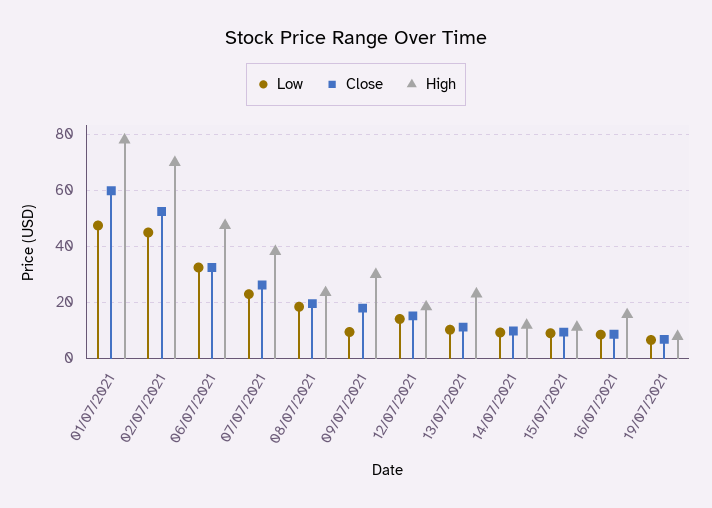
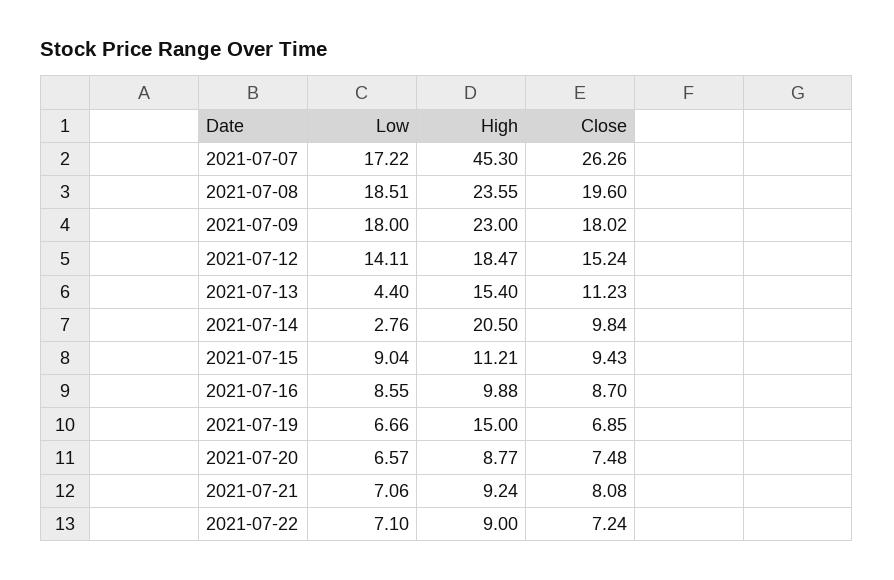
Low, 01/07/2021: 47.5 -> none
Close, 01/07/2021: 60 -> none
High, 01/07/2021: 77.5 -> none
Low, 02/07/2021: 45 -> none
Close, 02/07/2021: 52.5 -> none
High, 02/07/2021: 70 -> none
Low, 06/07/2021: 32.5 -> none
Close, 06/07/2021: 32.5 -> none
High, 06/07/2021: 47.5 -> none
Low, 07/07/2021: 22.5 -> 17.22
High, 07/07/2021: 37.5 -> 45.3
Low, 09/07/2021: 10 -> 18
High, 09/07/2021: 30 -> 23
Low, 13/07/2021: 10 -> 4.4
High, 13/07/2021: 22.5 -> 15.4
Low, 14/07/2021: 10 -> 2.76
High, 14/07/2021: 12.5 -> 20.5
High, 16/07/2021: 15 -> 9.88
High, 19/07/2021: 7.5 -> 15
Low, 2021-07-20: none -> 6.57
High, 2021-07-20: none -> 8.77
Close, 2021-07-20: none -> 7.48
Low, 2021-07-21: none -> 7.06
High, 2021-07-21: none -> 9.24
Close, 2021-07-21: none -> 8.08
Low, 2021-07-22: none -> 7.1
High, 2021-07-22: none -> 9
Close, 2021-07-22: none -> 7.24

